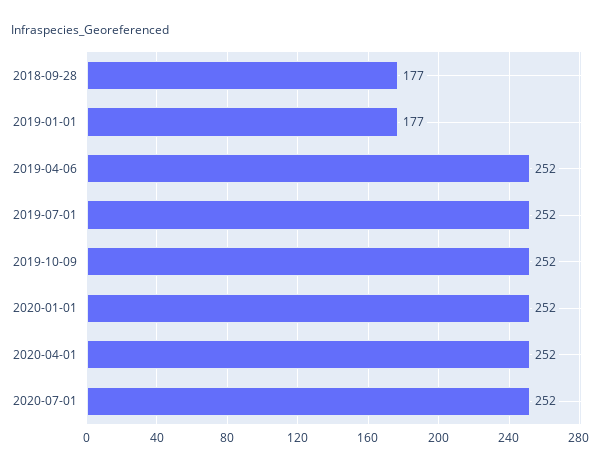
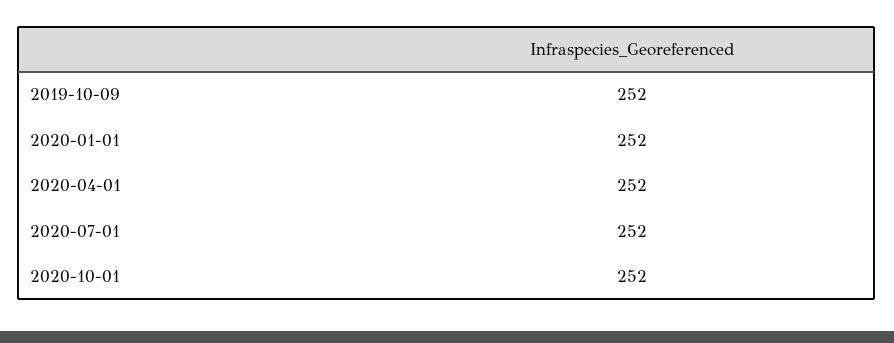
2018-09-28: 177 -> none
2019-01-01: 177 -> none
2019-04-06: 252 -> none
2019-07-01: 252 -> none
2020-10-01: none -> 252

